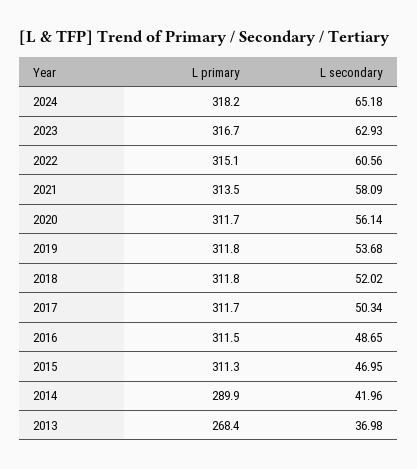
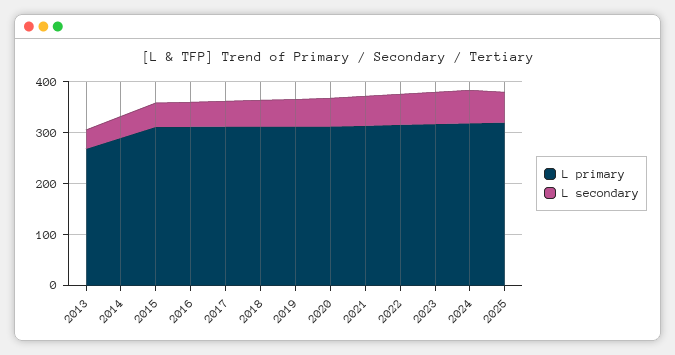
L primary, 2025: none -> 320
L secondary, 2025: none -> 60

